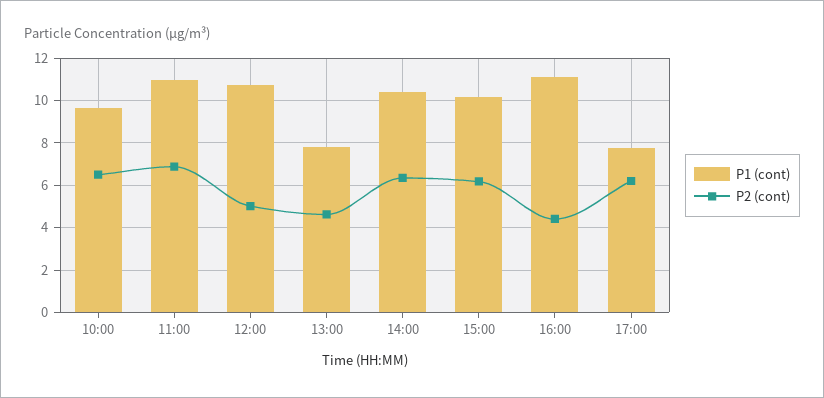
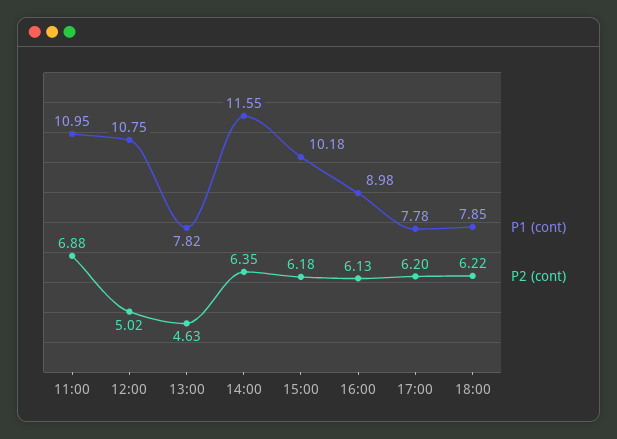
P1 (cont), 10:00: 9.5 -> none
P2 (cont), 10:00: 6.5 -> none
P1 (cont), 14:00: 10.5 -> 11.55
P1 (cont), 16:00: 11 -> 8.98
P2 (cont), 16:00: 4.5 -> 6.13
P1 (cont), 18:00: none -> 7.85
P2 (cont), 18:00: none -> 6.22

